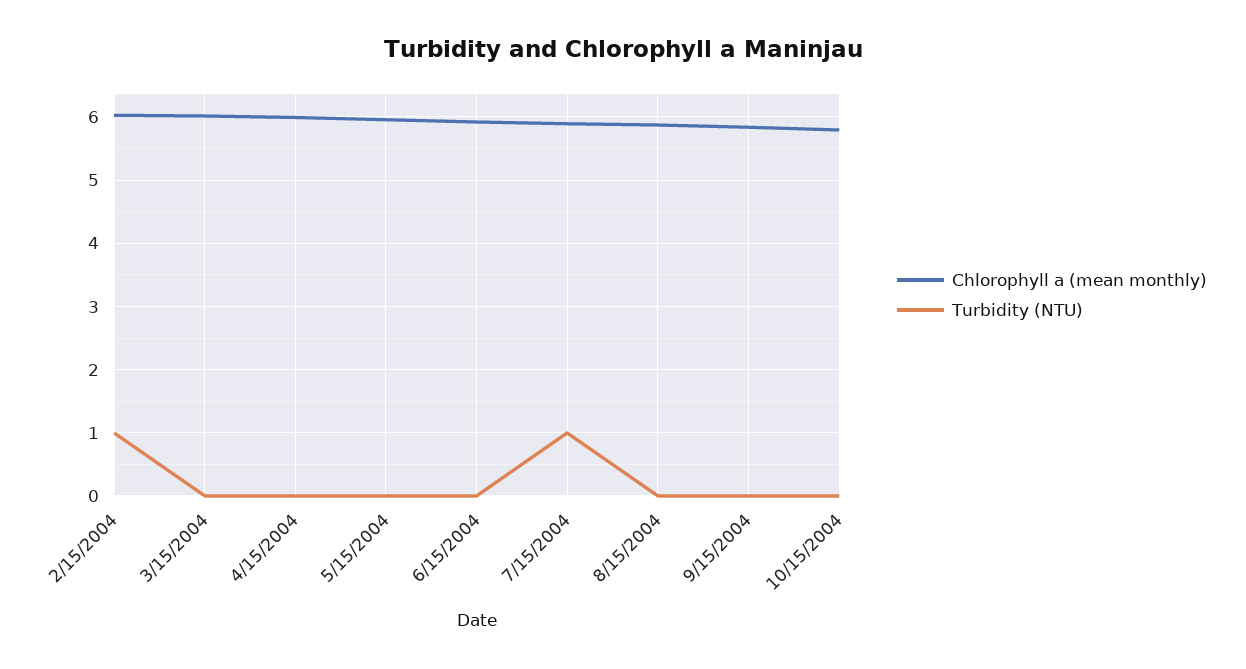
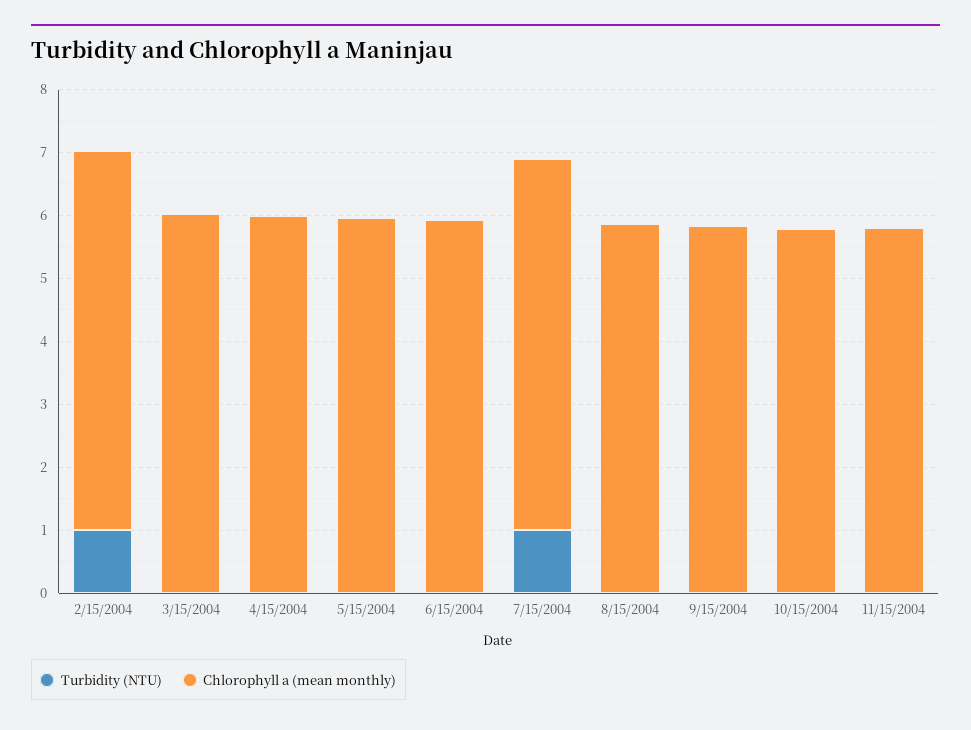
Turbidity (NTU), 11/15/2004: none -> 0
Chlorophyll a (mean monthly), 11/15/2004: none -> 5.8

